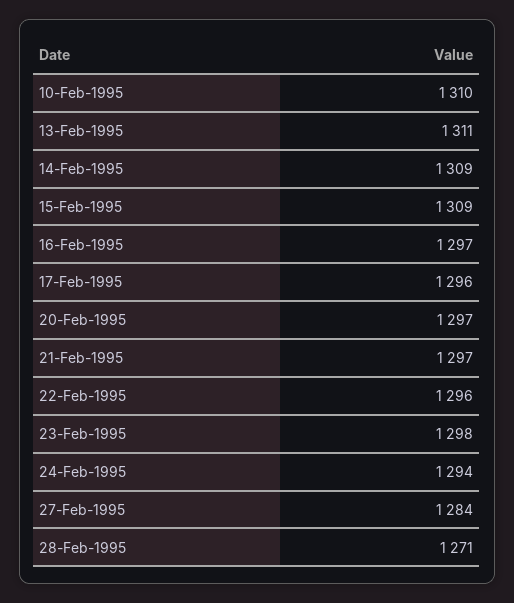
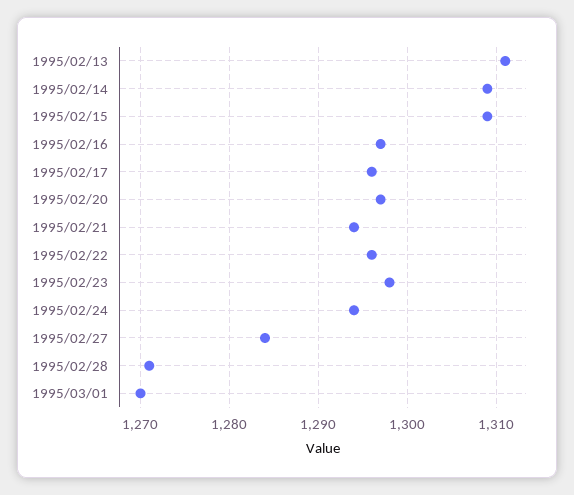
10-Feb-1995: 1310 -> none
21-Feb-1995: 1297 -> 1294
1995/03/01: none -> 1270

